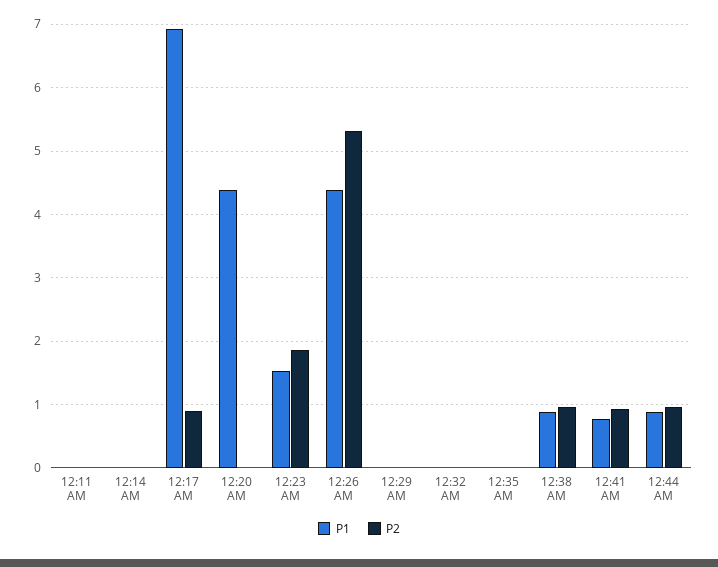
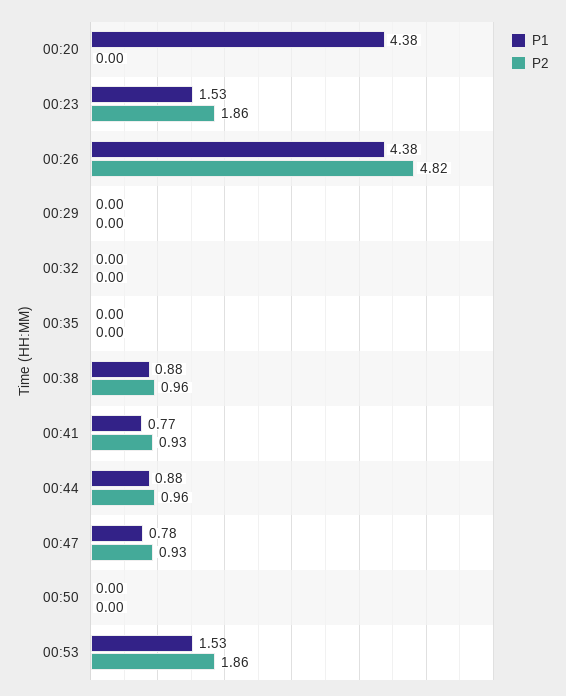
P1, 12:11 AM: 0 -> none
P2, 12:11 AM: 0 -> none
P1, 12:14 AM: 0 -> none
P2, 12:14 AM: 0 -> none
P1, 12:17 AM: 6.9 -> none
P2, 12:17 AM: 0.9 -> none
P2, 12:26 AM: 5.3 -> 4.82
P1, 00:47: none -> 0.78
P2, 00:47: none -> 0.93
P1, 00:50: none -> 0
P2, 00:50: none -> 0
P1, 00:53: none -> 1.53
P2, 00:53: none -> 1.86

